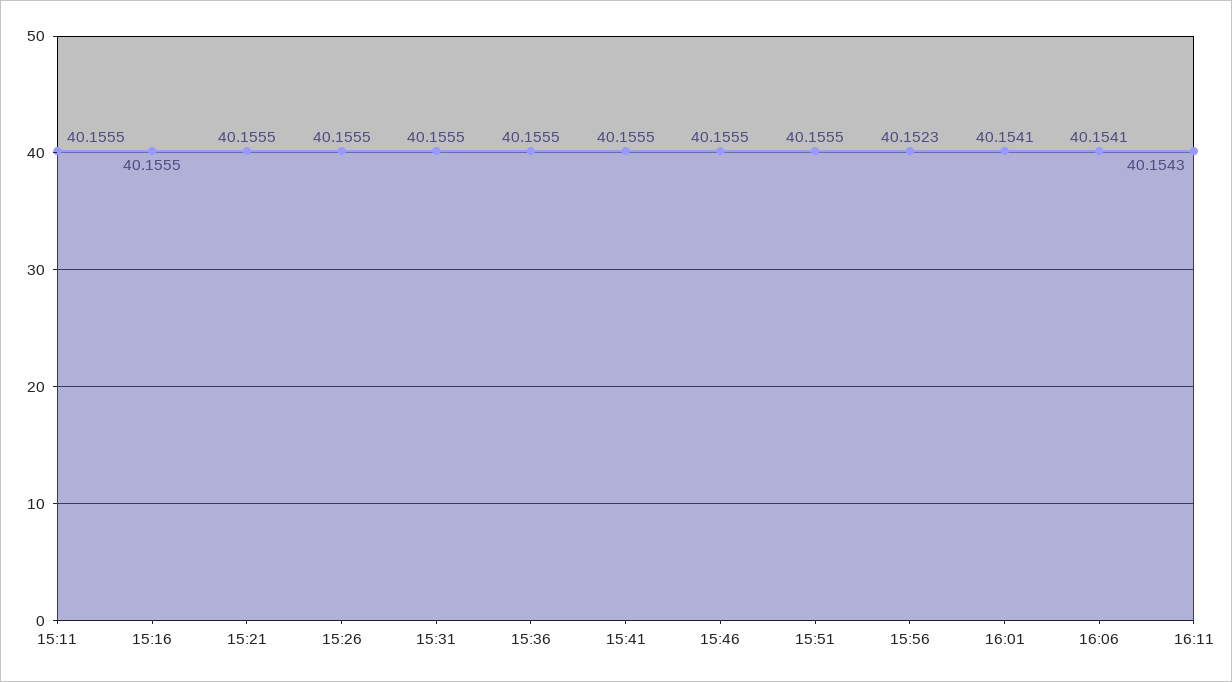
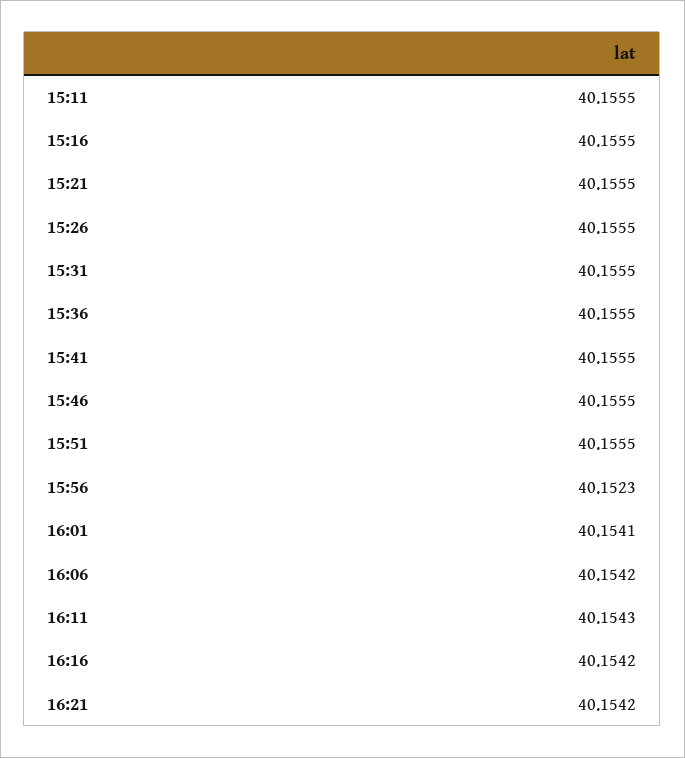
16:06: 40.1541 -> 40.1542
16:16: none -> 40.1542
16:21: none -> 40.1542

